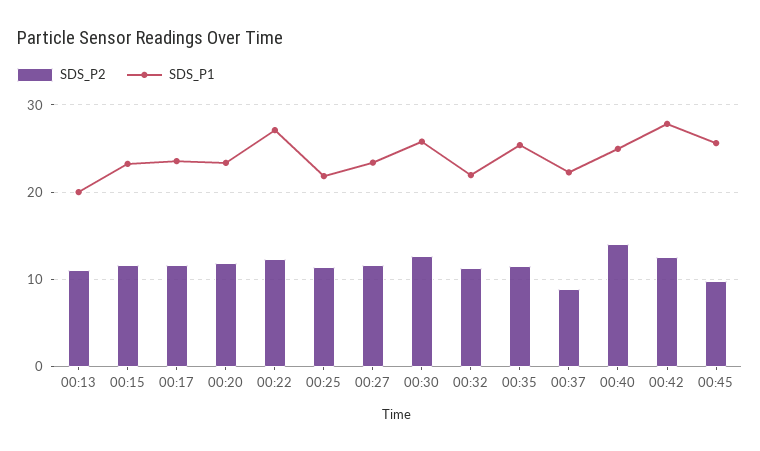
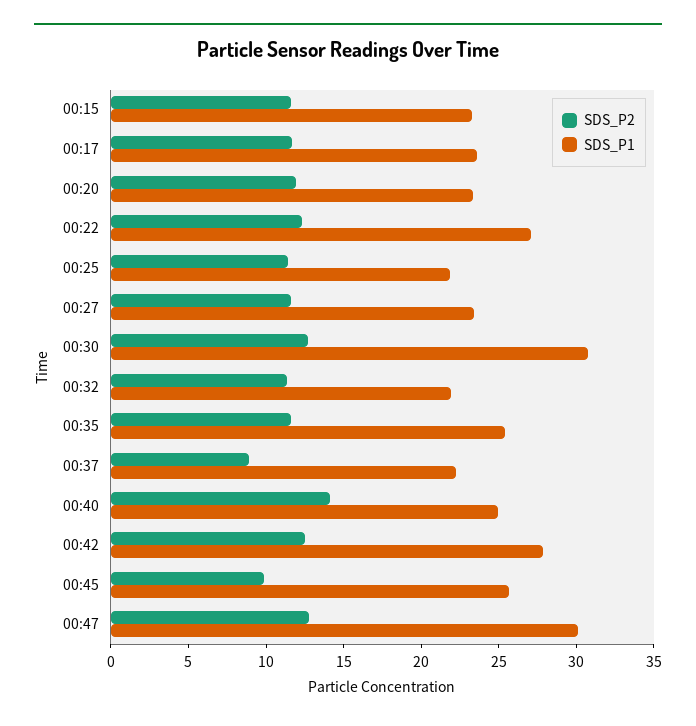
SDS_P2, 00:13: 11 -> none
SDS_P1, 00:13: 20 -> none
SDS_P1, 00:30: 26 -> 31
SDS_P2, 00:47: none -> 13
SDS_P1, 00:47: none -> 30

